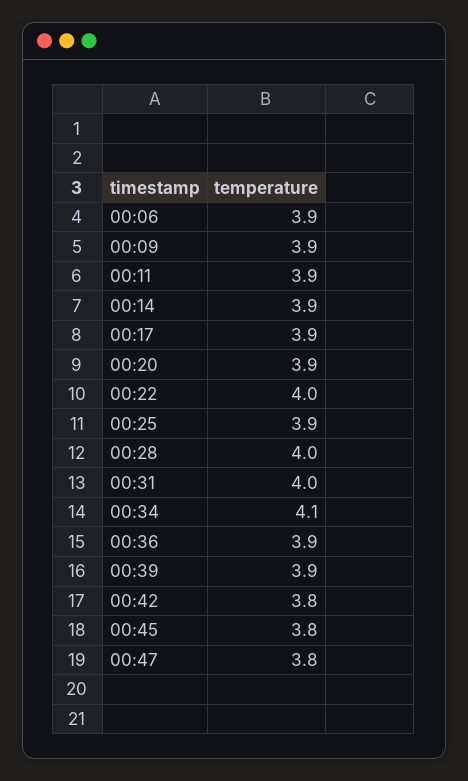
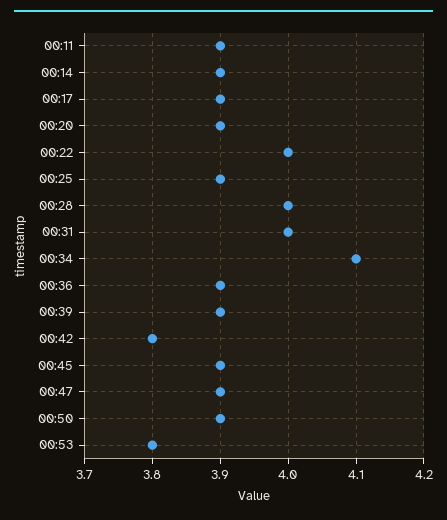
00:06: 3.9 -> none
00:09: 3.9 -> none
00:45: 3.8 -> 3.9
00:47: 3.8 -> 3.9
00:50: none -> 3.9
00:53: none -> 3.8

